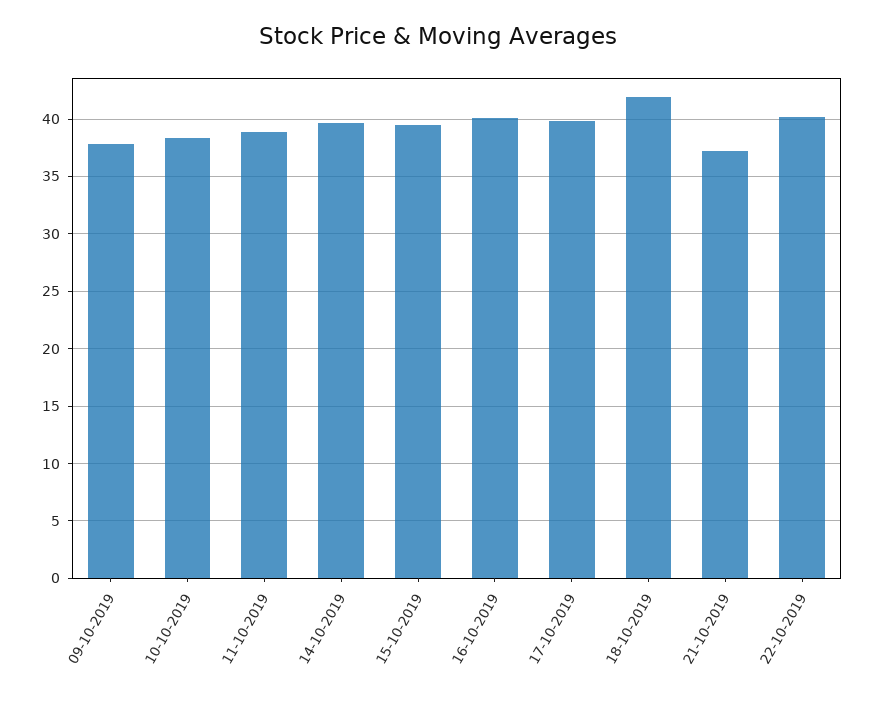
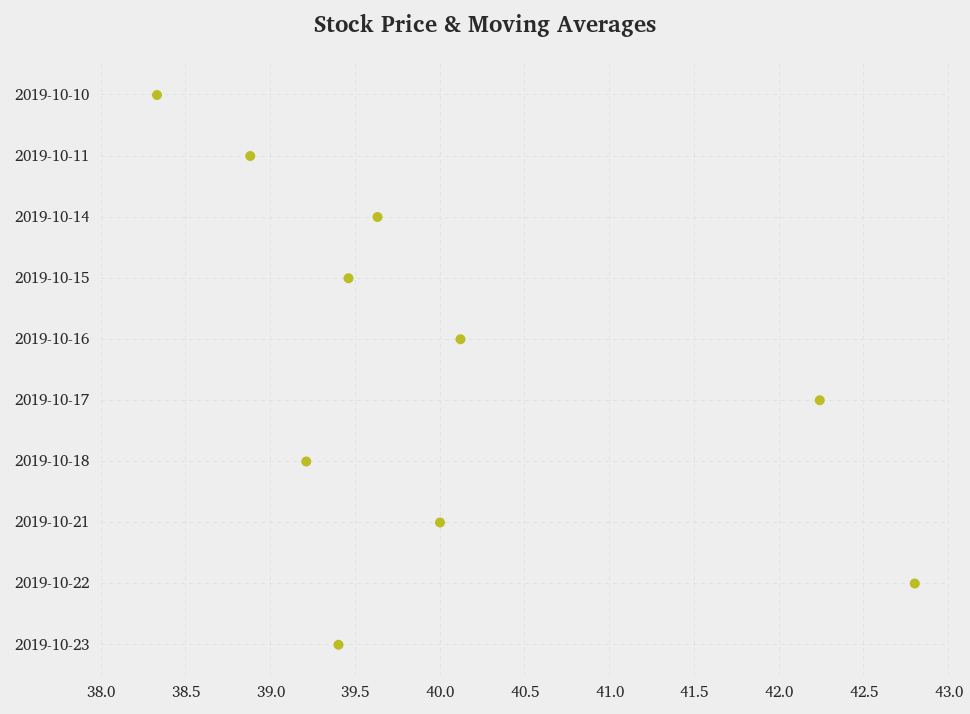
09-10-2019: 38 -> none
17-10-2019: 40 -> 42.25
18-10-2019: 42 -> 39.2
21-10-2019: 37 -> 40
22-10-2019: 40 -> 42.8
2019-10-23: none -> 39.4

